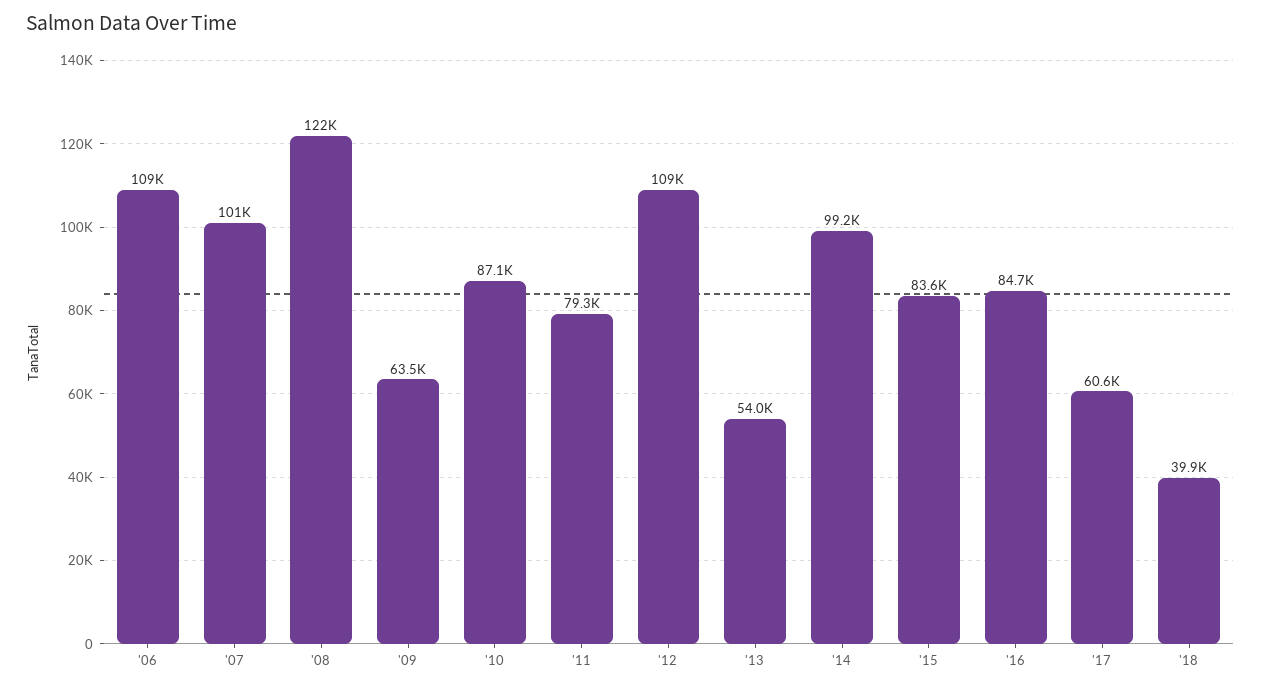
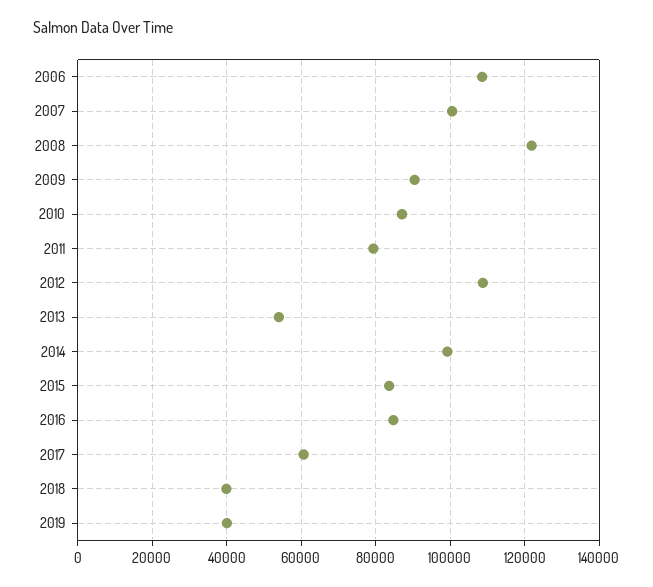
'09: 63500 -> 90000
2019: none -> 40000

